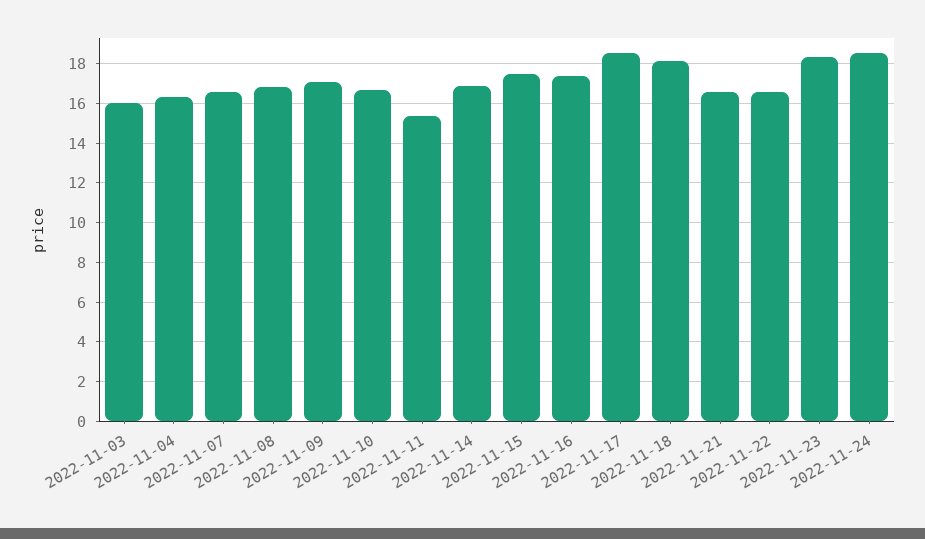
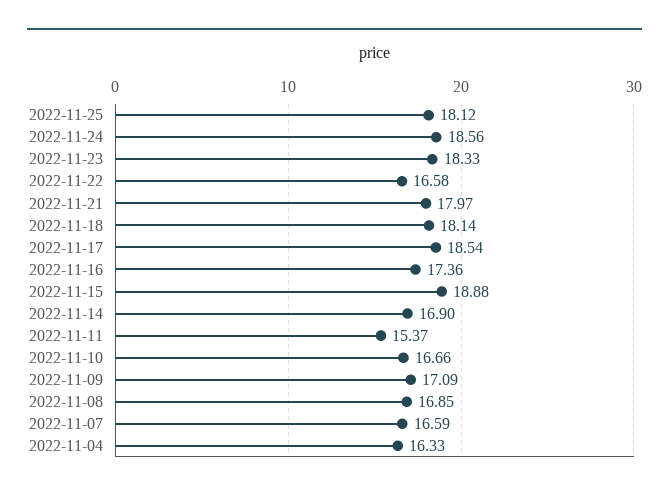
2022-11-03: 16 -> none
2022-11-15: 17.5 -> 18.88
2022-11-21: 16.5 -> 17.97
2022-11-25: none -> 18.12

